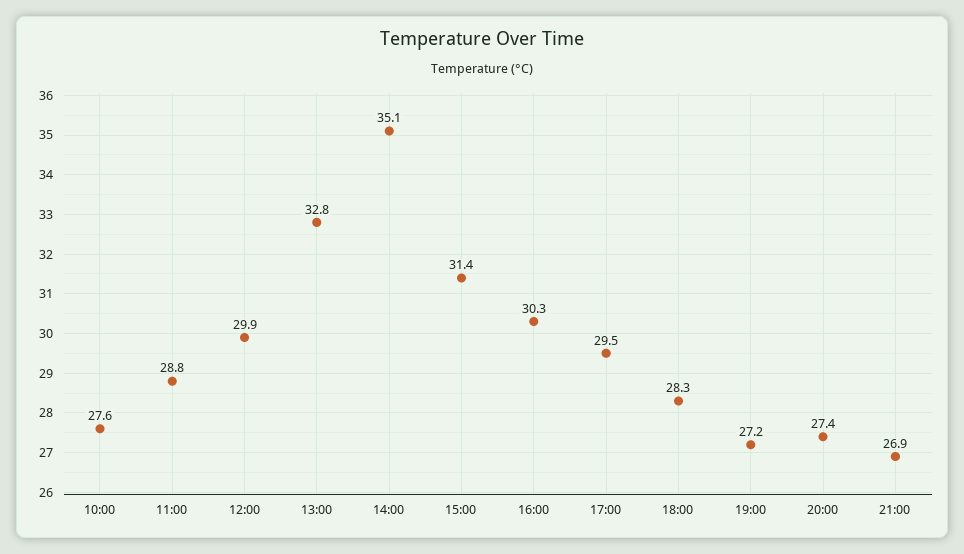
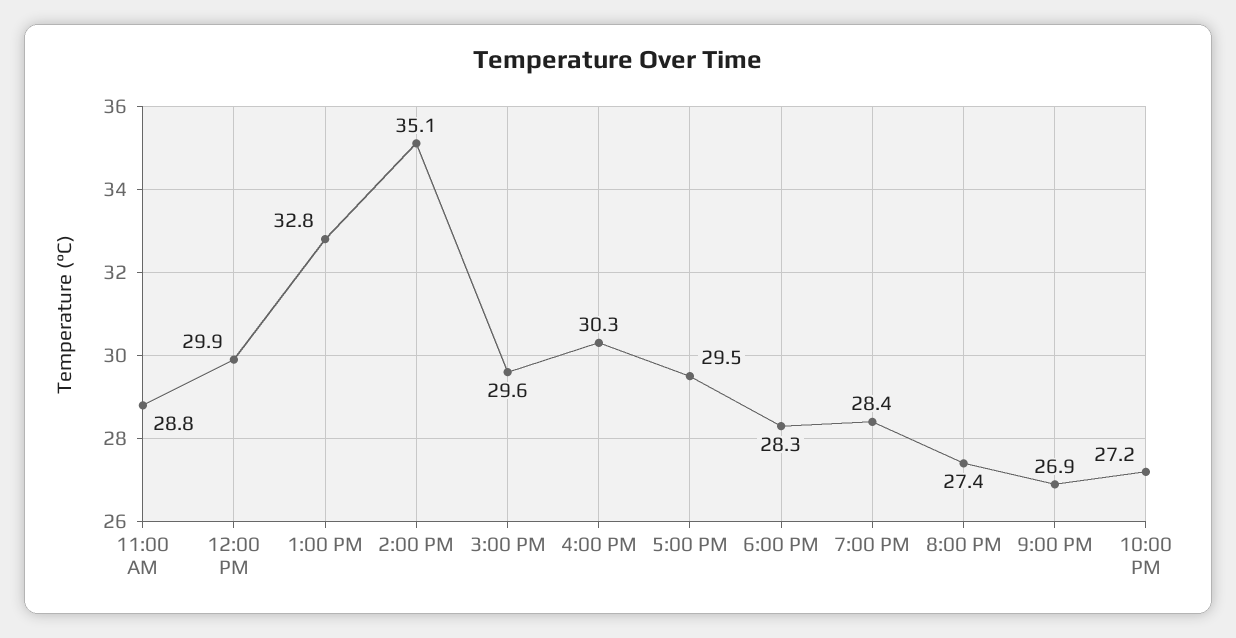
10:00: 27.6 -> none
15:00: 31.4 -> 29.6
19:00: 27.2 -> 28.4
10:00 PM: none -> 27.2

